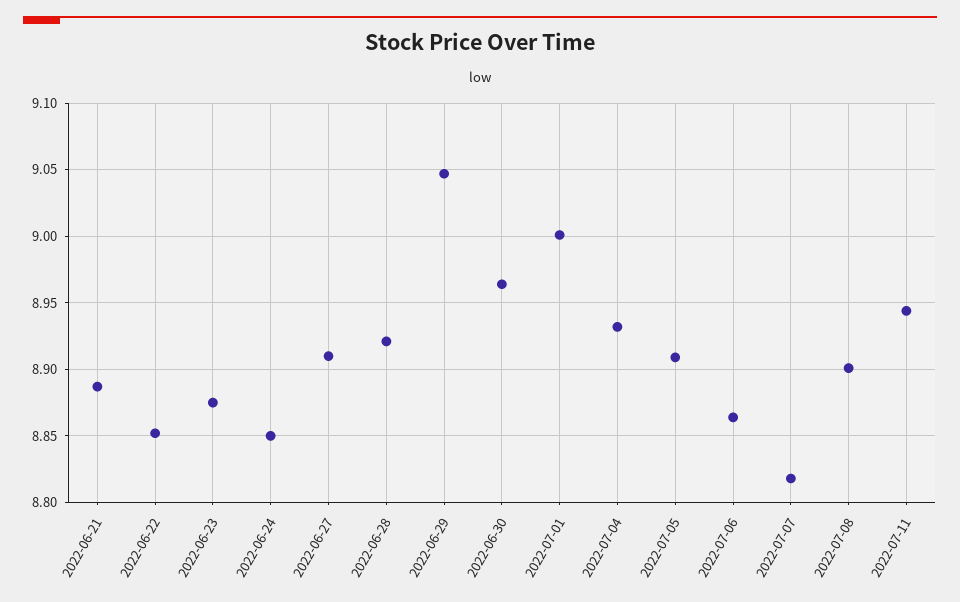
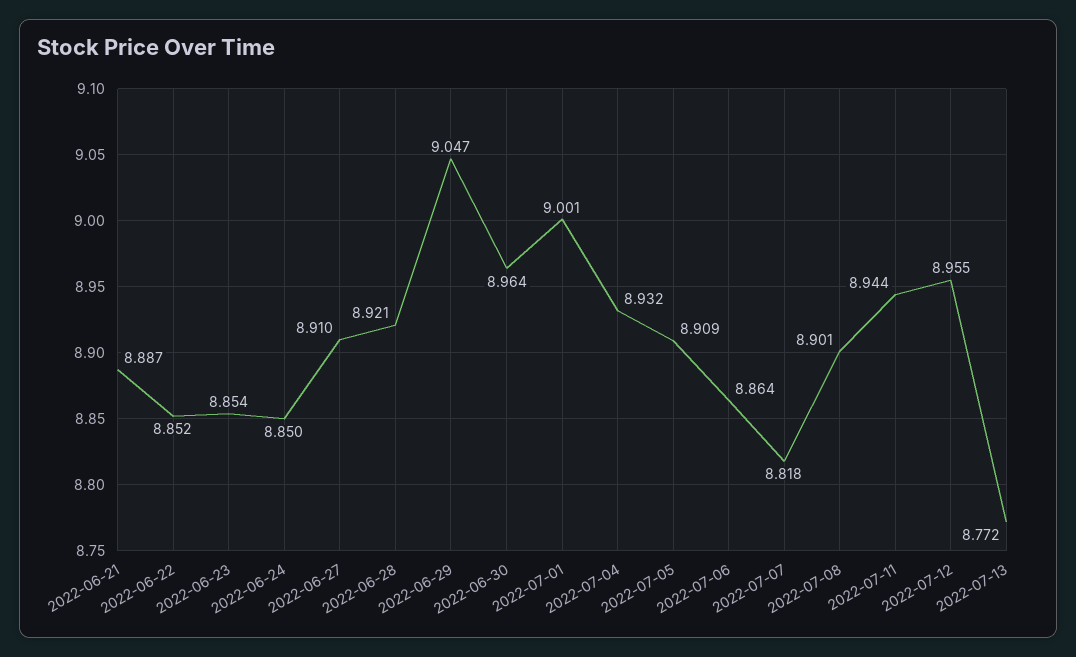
2022-06-23: 8.875 -> 8.854
2022-07-12: none -> 8.955
2022-07-13: none -> 8.772

